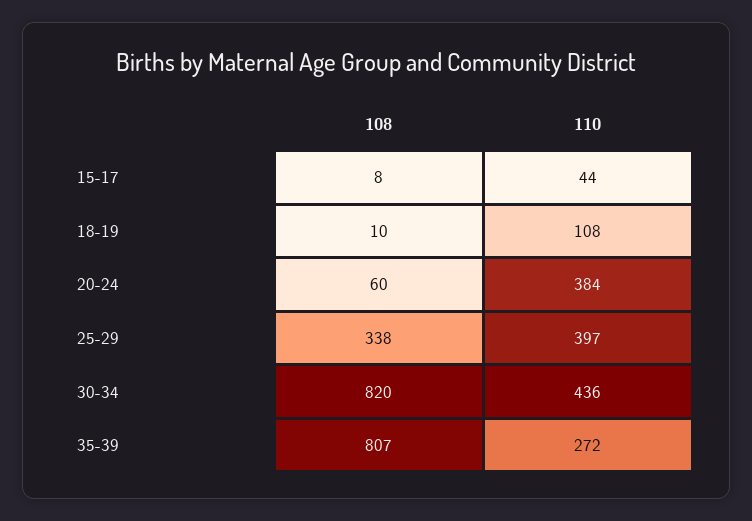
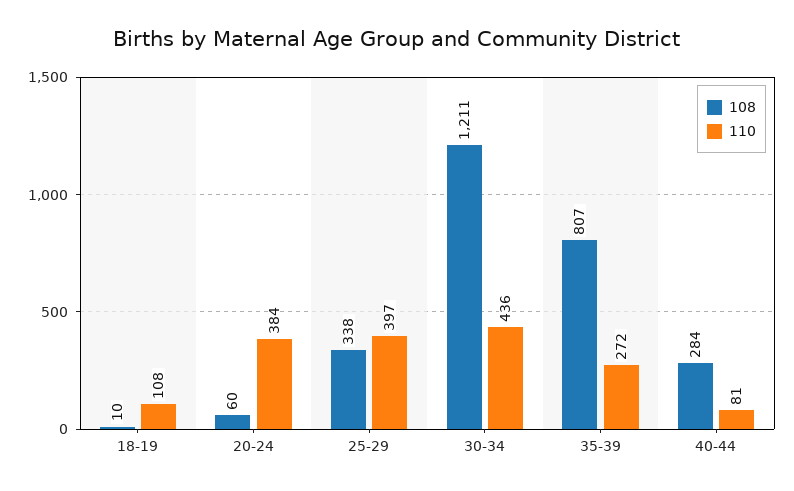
108, 15-17: 8 -> none
110, 15-17: 44 -> none
108, 30-34: 820 -> 1211
108, 40-44: none -> 284
110, 40-44: none -> 81

